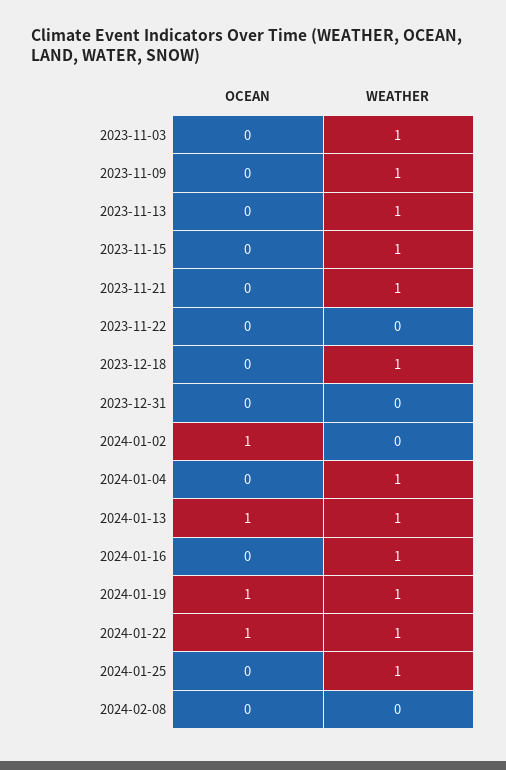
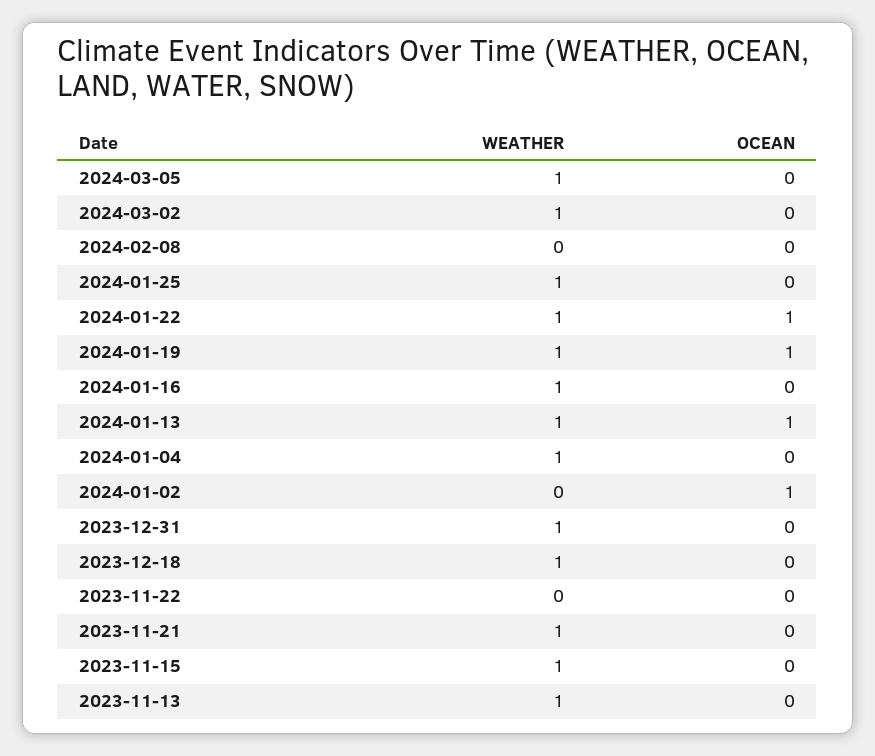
OCEAN, 2023-11-03: 0 -> none
WEATHER, 2023-11-03: 1 -> none
OCEAN, 2023-11-09: 0 -> none
WEATHER, 2023-11-09: 1 -> none
WEATHER, 2023-12-31: 0 -> 1
WEATHER, 2024-03-05: none -> 1
OCEAN, 2024-03-05: none -> 0
WEATHER, 2024-03-02: none -> 1
OCEAN, 2024-03-02: none -> 0

